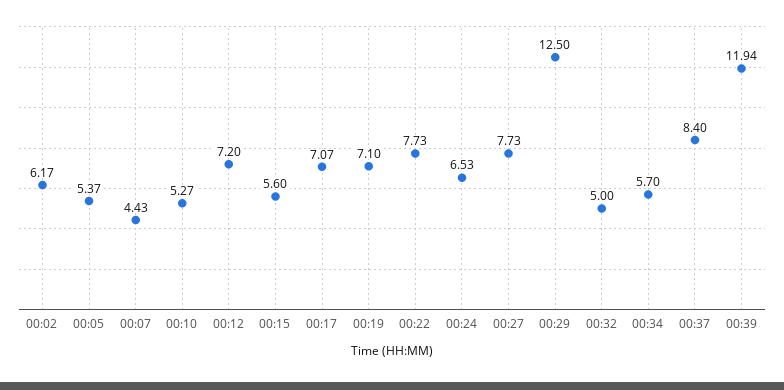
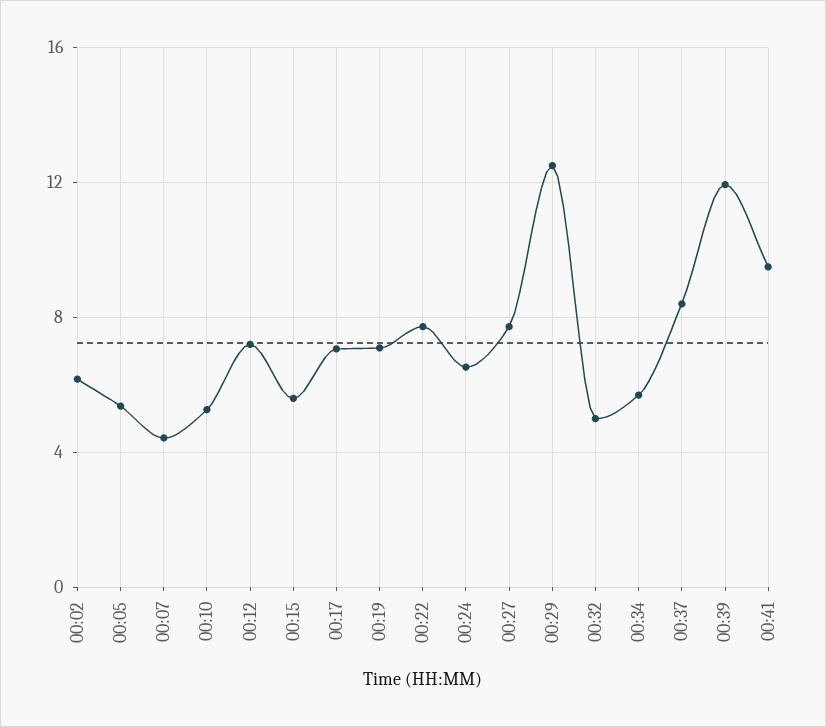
00:41: none -> 9.5

